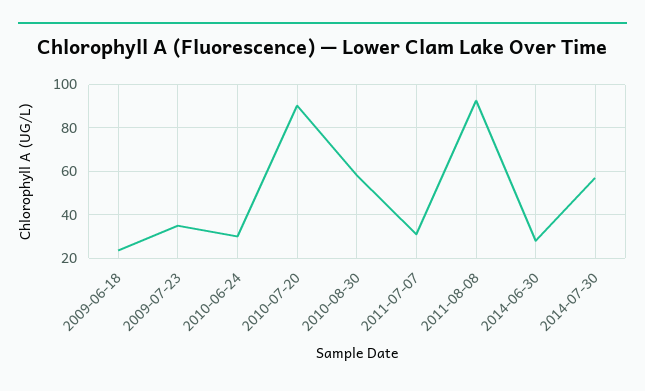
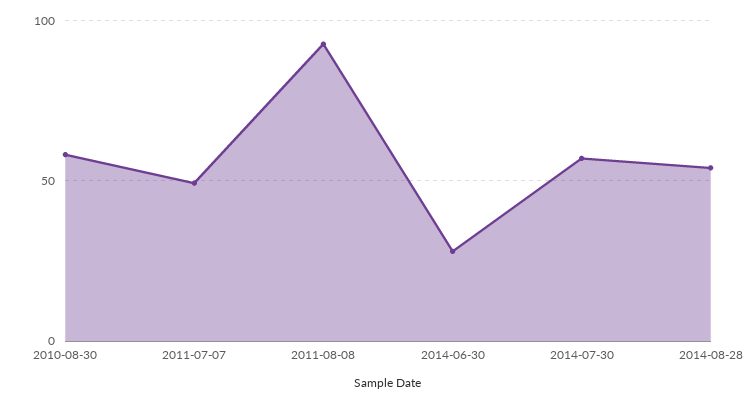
2009-06-18: 25 -> none
2009-07-23: 35 -> none
2010-06-24: 30 -> none
2010-07-20: 90 -> none
2011-07-07: 30 -> 50
2014-08-28: none -> 55

